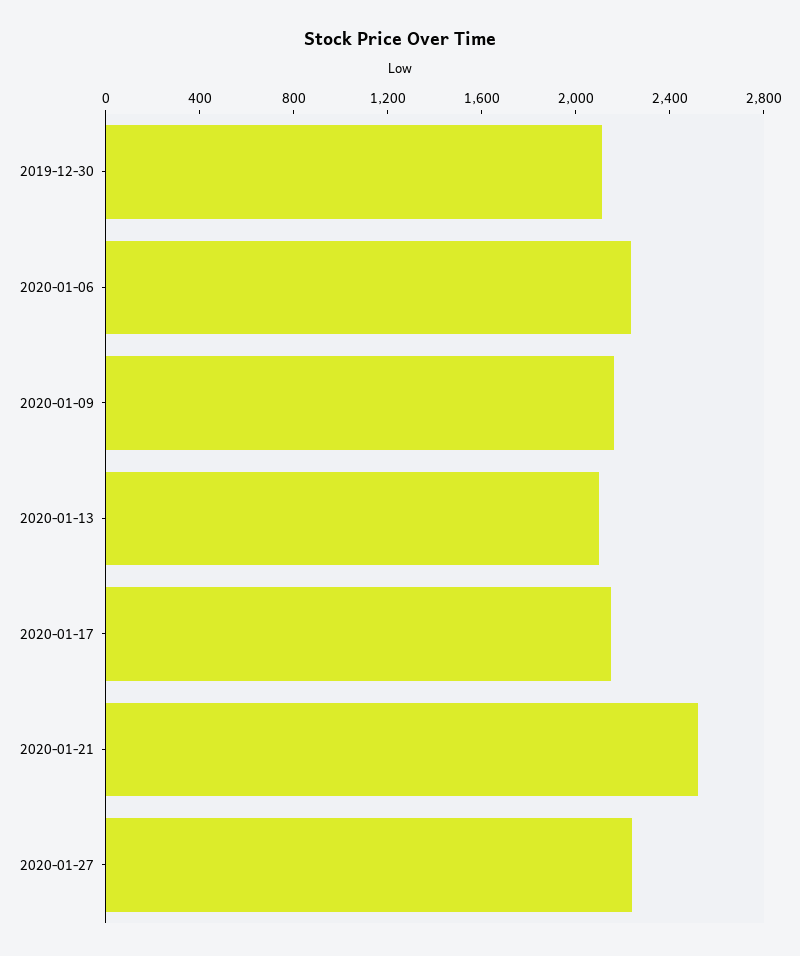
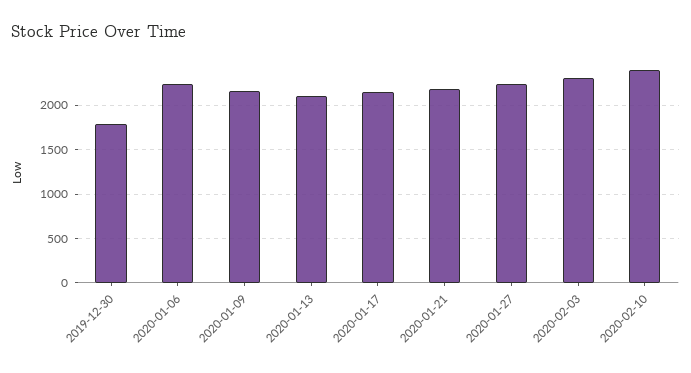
2019-12-30: 2100 -> 1800
2020-01-21: 2500 -> 2200
2020-02-03: none -> 2300
2020-02-10: none -> 2400

